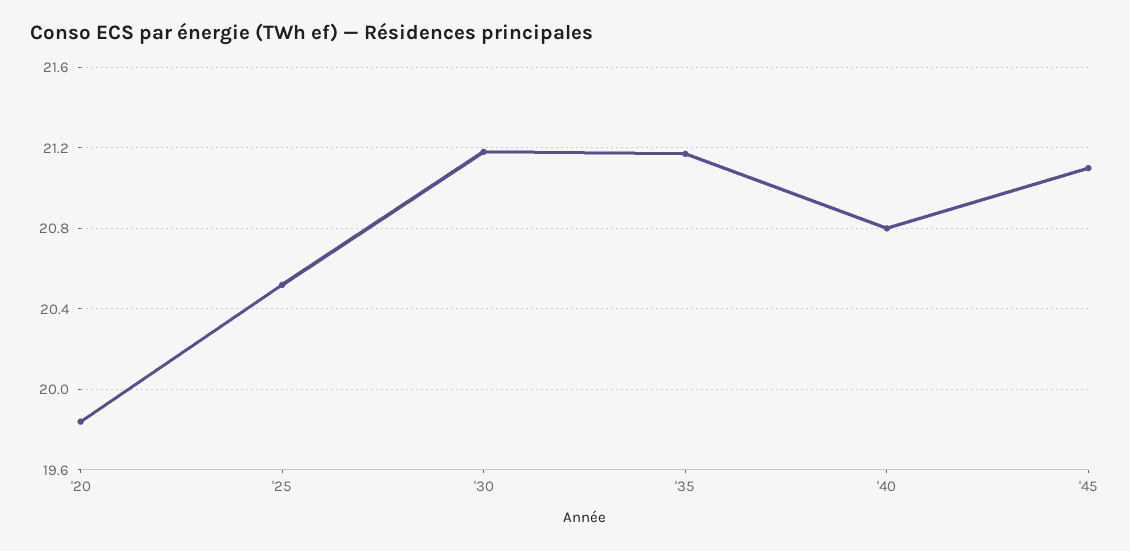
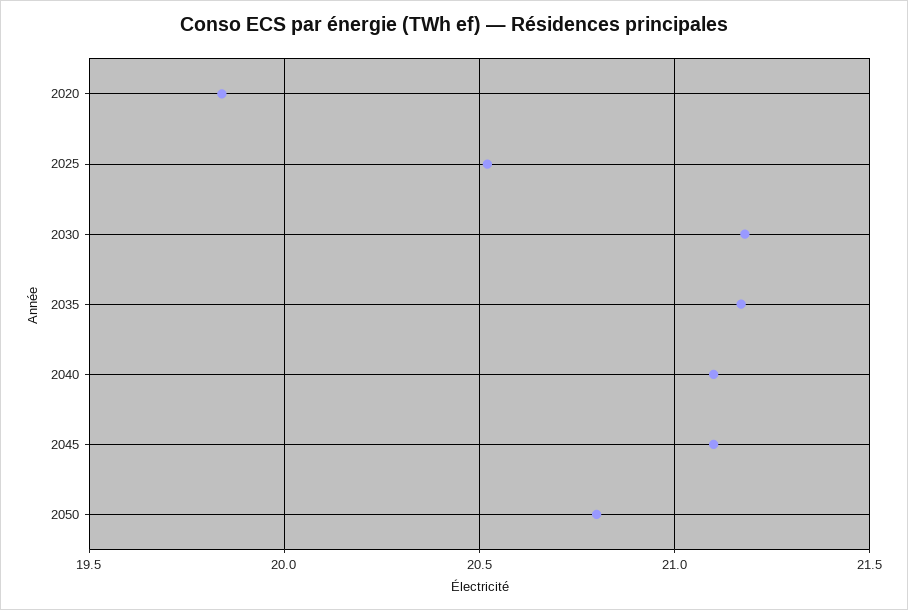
'40: 20.8 -> 21.1
2050: none -> 20.8

